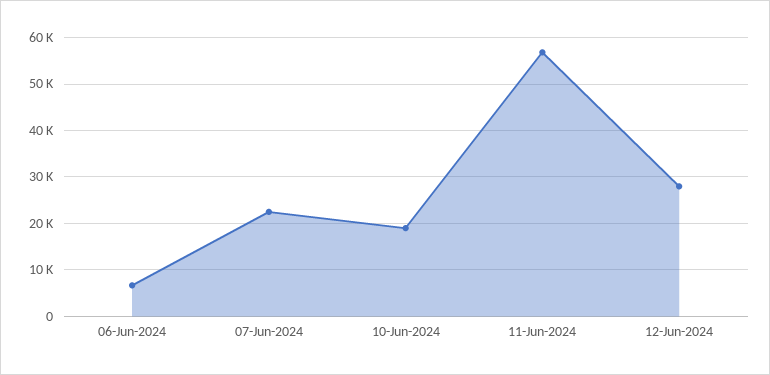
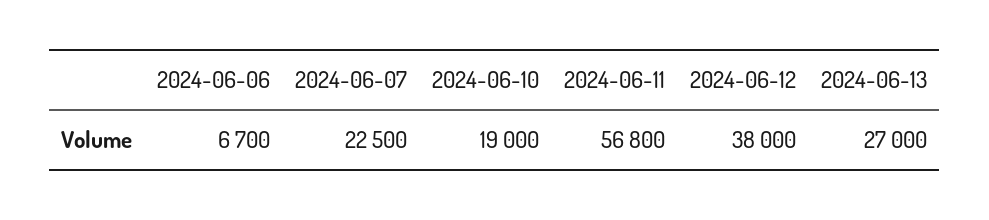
12-Jun-2024: 28000 -> 38000
2024-06-13: none -> 27000

